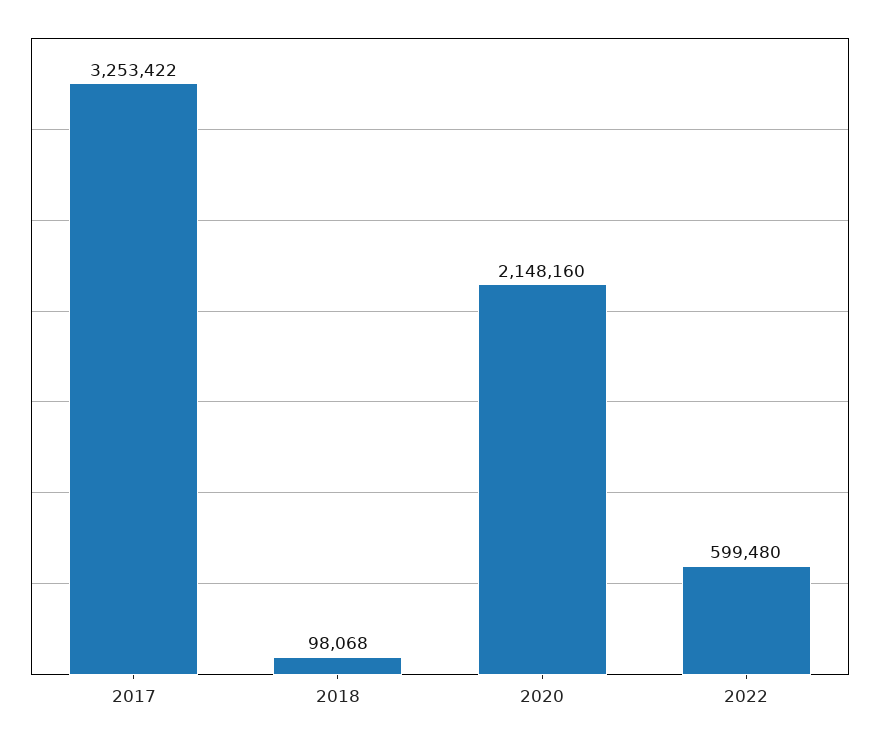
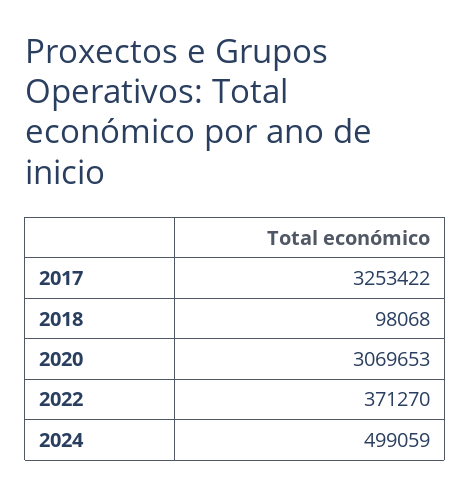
2020: 2148160 -> 3069653
2022: 599480 -> 371270
2024: none -> 499059

